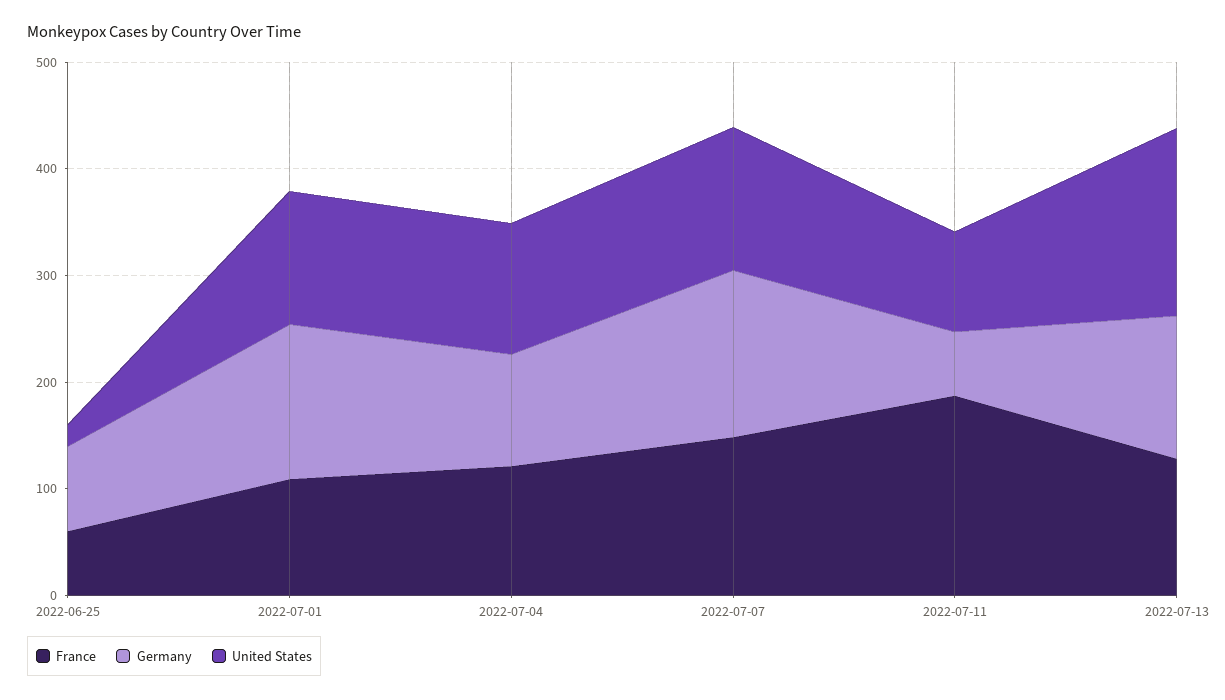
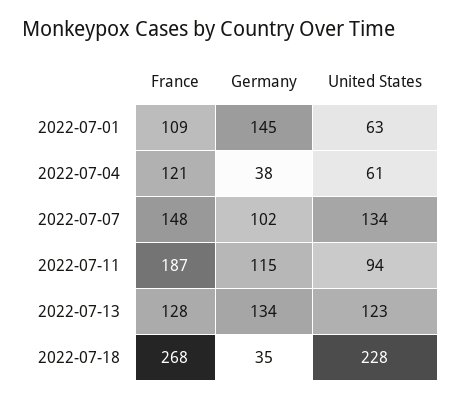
France, 2022-06-25: 60 -> none
Germany, 2022-06-25: 80 -> none
United States, 2022-06-25: 20 -> none
United States, 2022-07-01: 120 -> 63
Germany, 2022-07-04: 100 -> 38
United States, 2022-07-04: 120 -> 61
Germany, 2022-07-07: 160 -> 102
Germany, 2022-07-11: 60 -> 115
United States, 2022-07-13: 180 -> 123
France, 2022-07-18: none -> 268
Germany, 2022-07-18: none -> 35
United States, 2022-07-18: none -> 228

